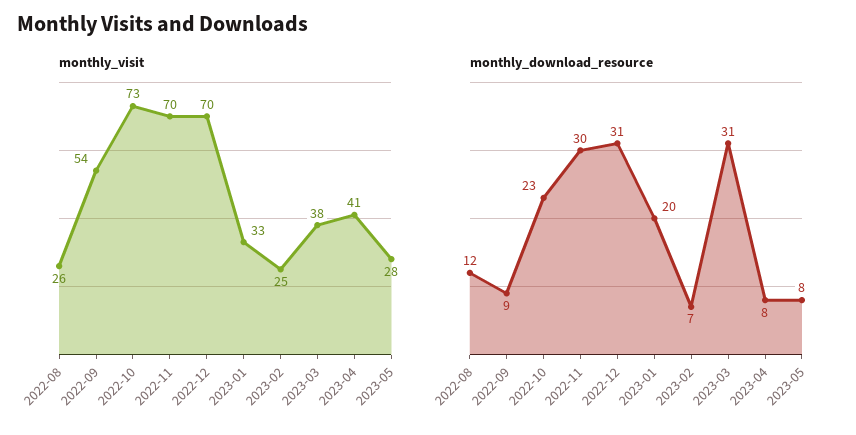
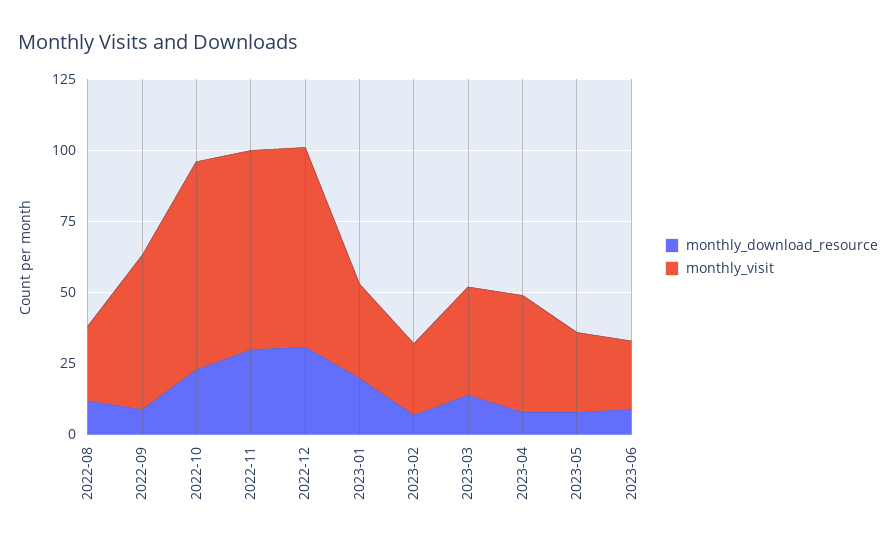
monthly_download_resource, 2023-03: 31 -> 15
monthly_download_resource, 2023-06: none -> 10
monthly_visit, 2023-06: none -> 25

